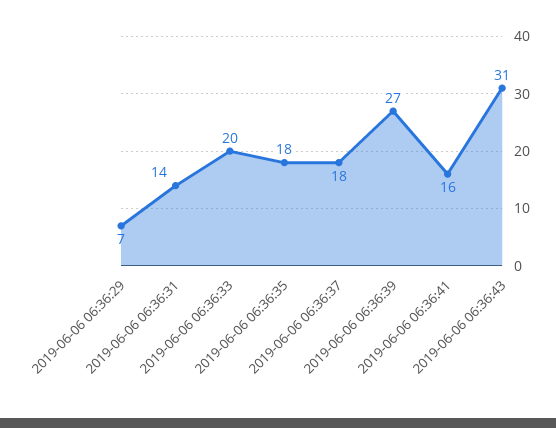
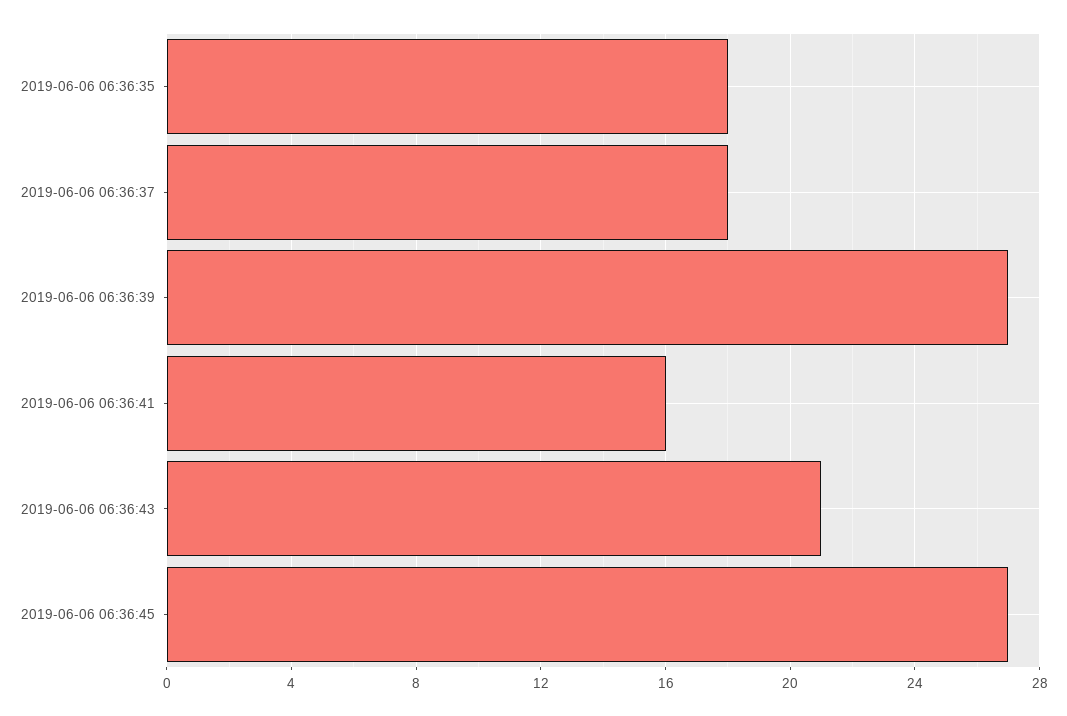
2019-06-06 06:36:29: 7 -> none
2019-06-06 06:36:31: 14 -> none
2019-06-06 06:36:33: 20 -> none
2019-06-06 06:36:43: 31 -> 21
2019-06-06 06:36:45: none -> 27

